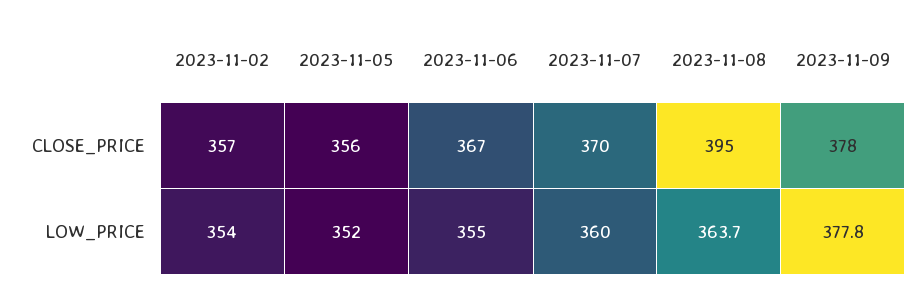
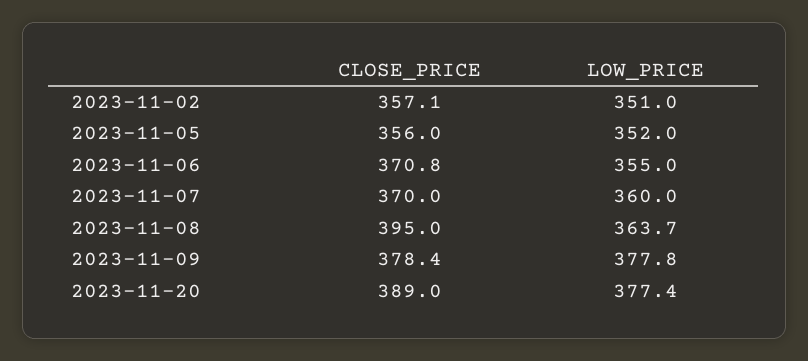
2023-11-06, CLOSE_PRICE: 367 -> 370.8
2023-11-02, LOW_PRICE: 354 -> 351
2023-11-20, CLOSE_PRICE: none -> 389
2023-11-20, LOW_PRICE: none -> 377.4

